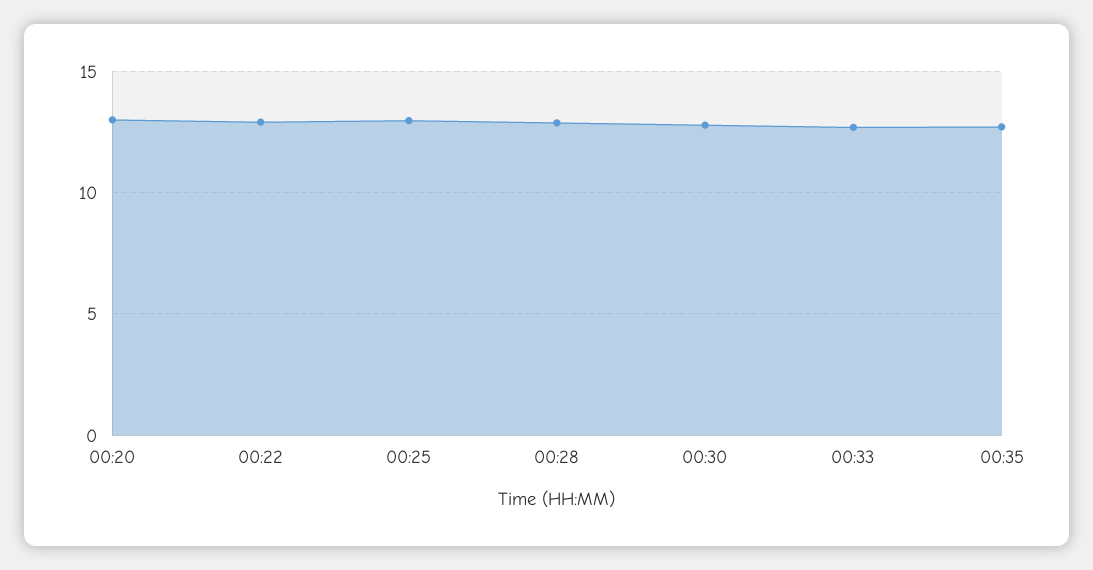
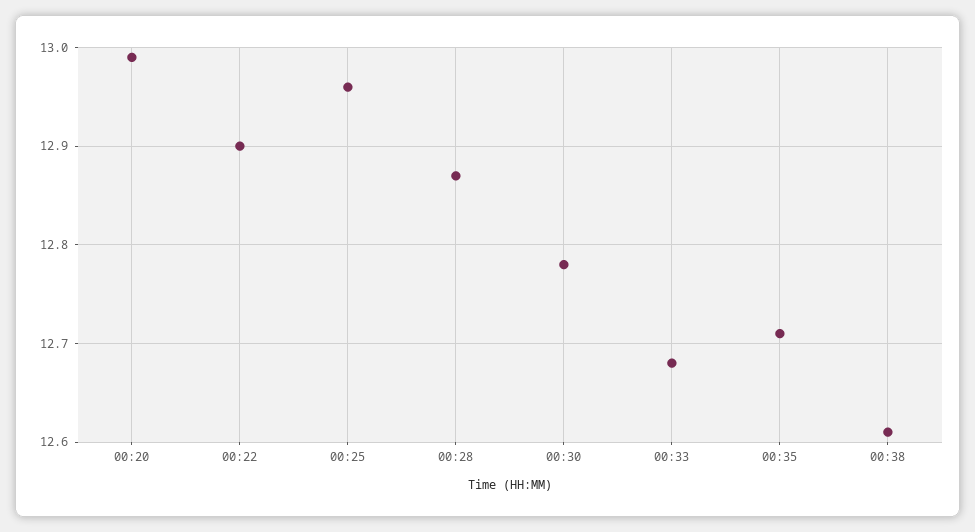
00:38: none -> 12.61

